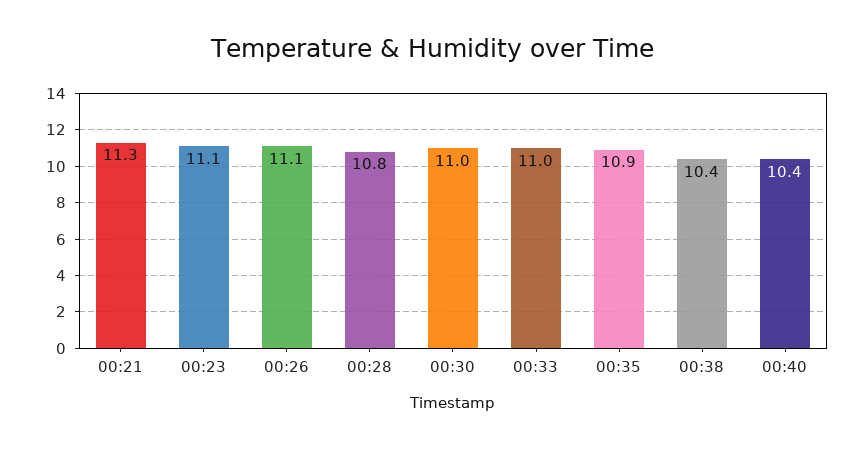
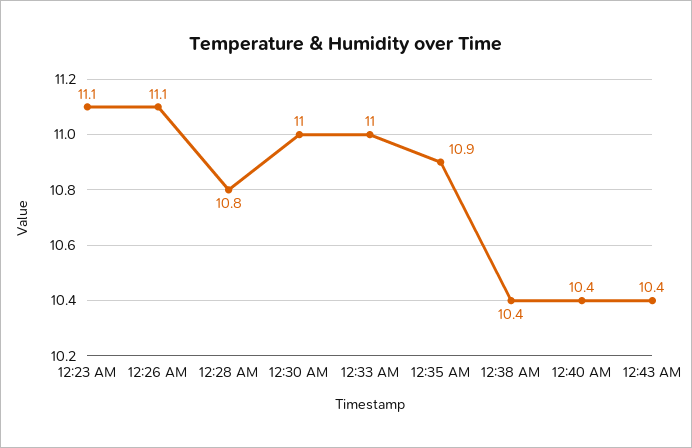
00:21: 11.3 -> none
12:43 AM: none -> 10.4

